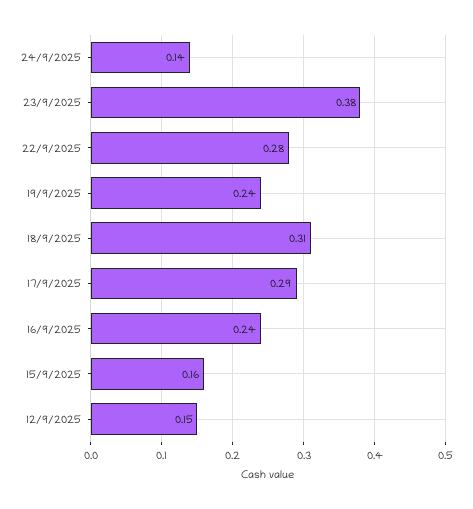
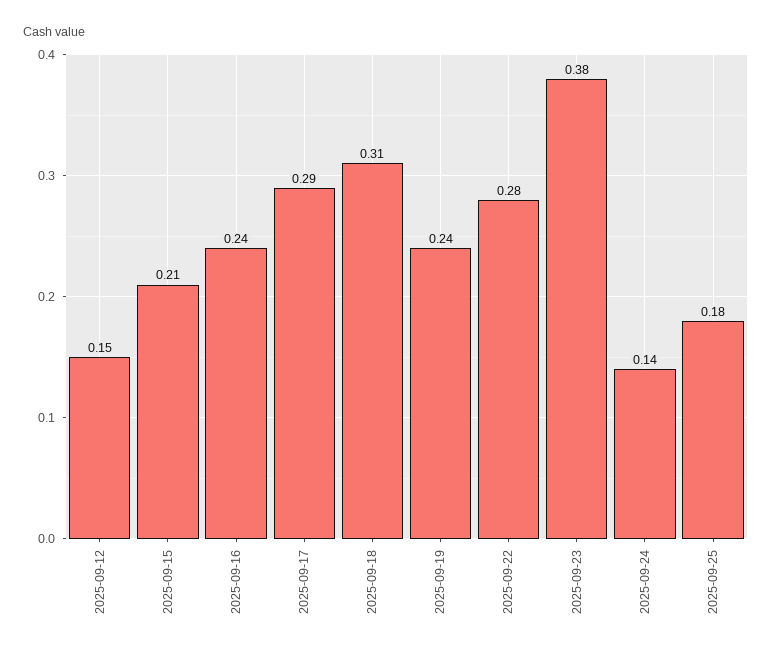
15/9/2025: 0.16 -> 0.21
2025-09-25: none -> 0.18

